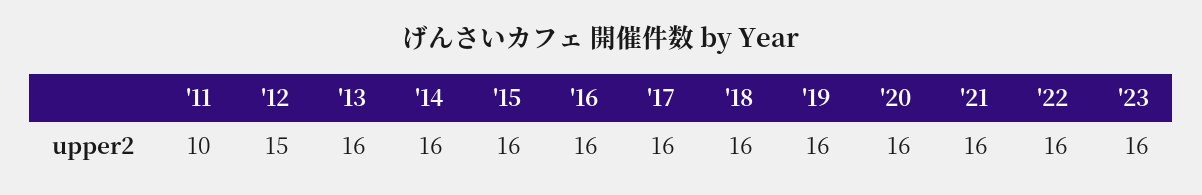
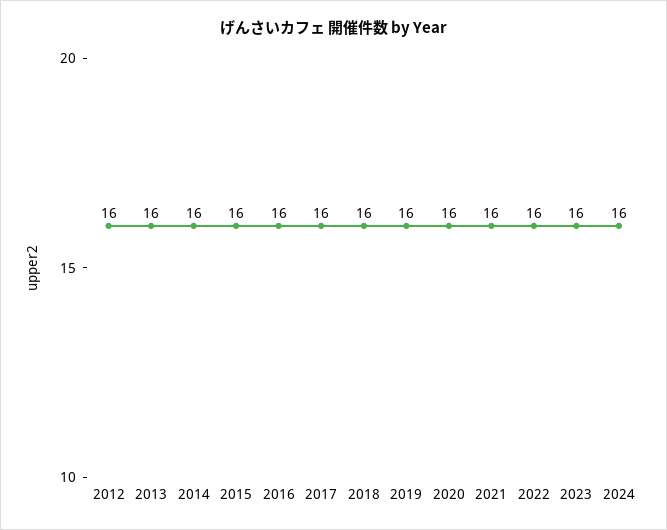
'11: 10 -> none
'12: 15 -> 16
2024: none -> 16

